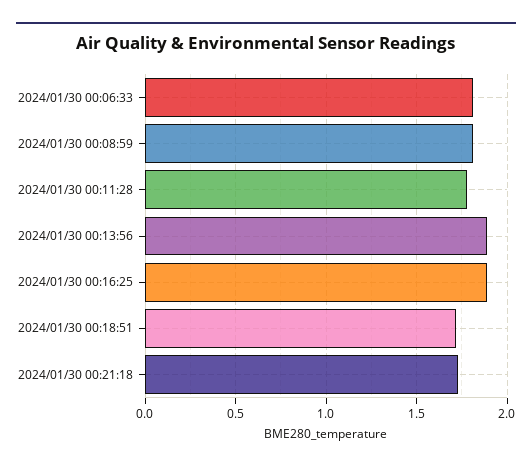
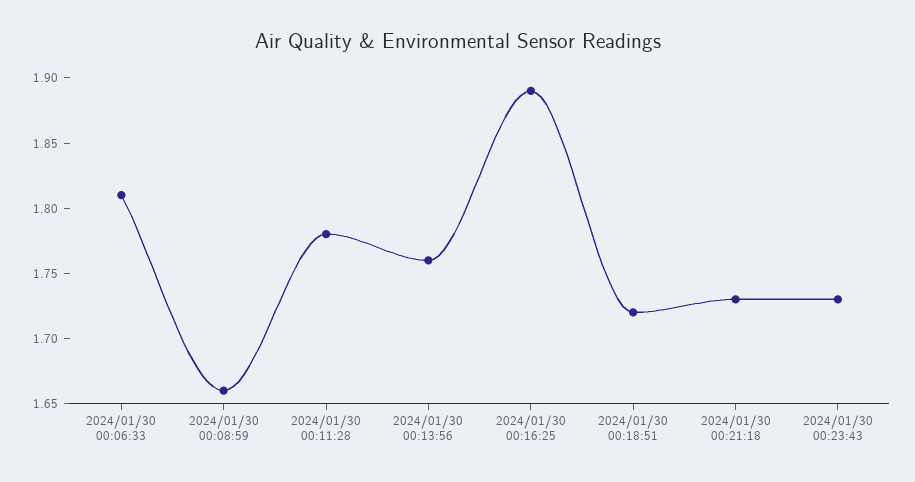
2024/01/30 00:08:59: 1.8 -> 1.66
2024/01/30 00:13:56: 1.9 -> 1.76
2024/01/30 00:23:43: none -> 1.73

